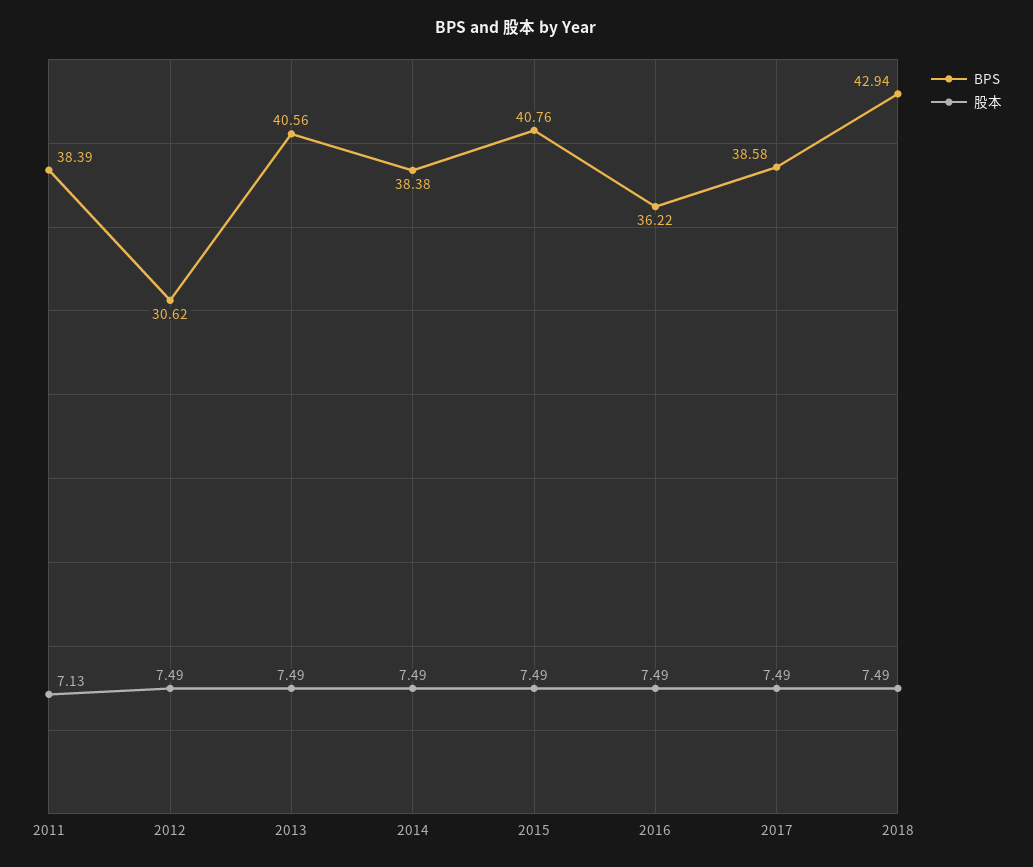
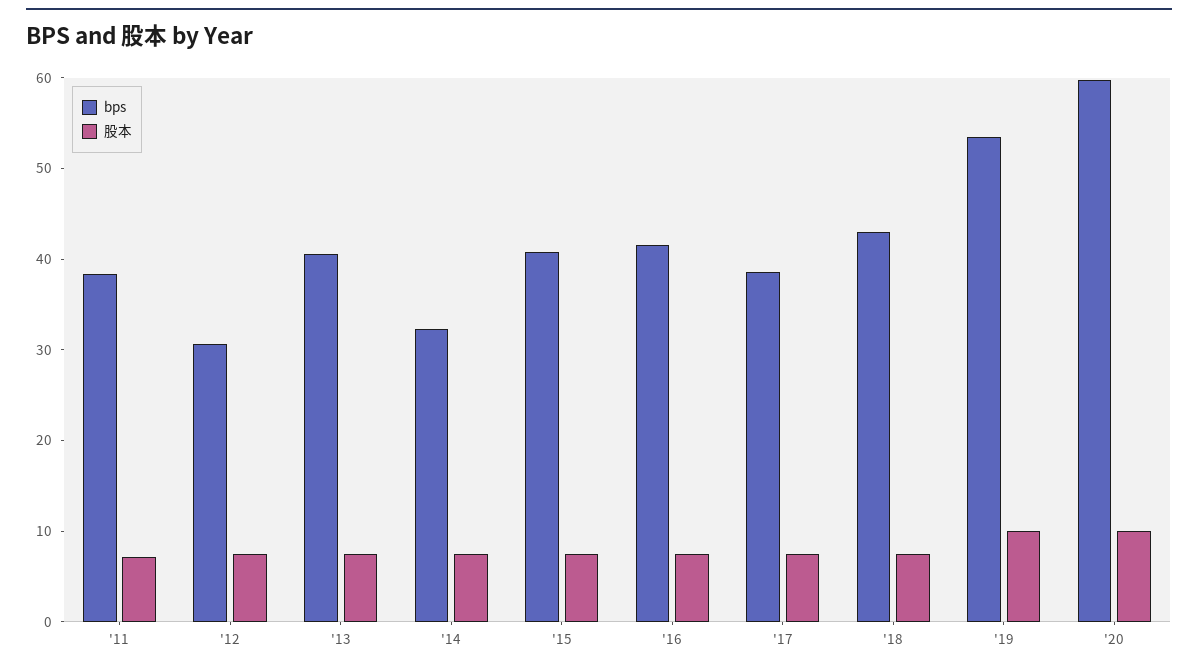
BPS, 2014: 38.38 -> 32
BPS, 2016: 36.22 -> 42
BPS, '19: none -> 54
股本, '19: none -> 10
BPS, '20: none -> 60
股本, '20: none -> 10

